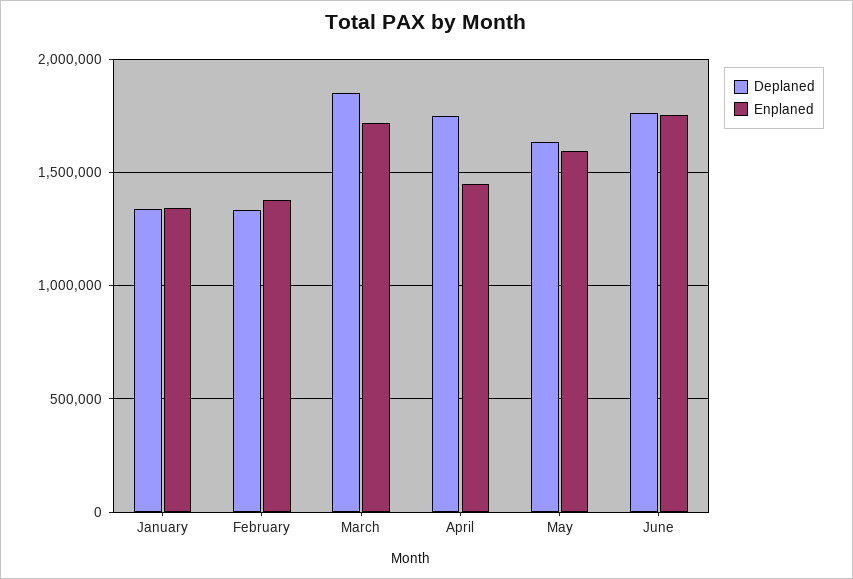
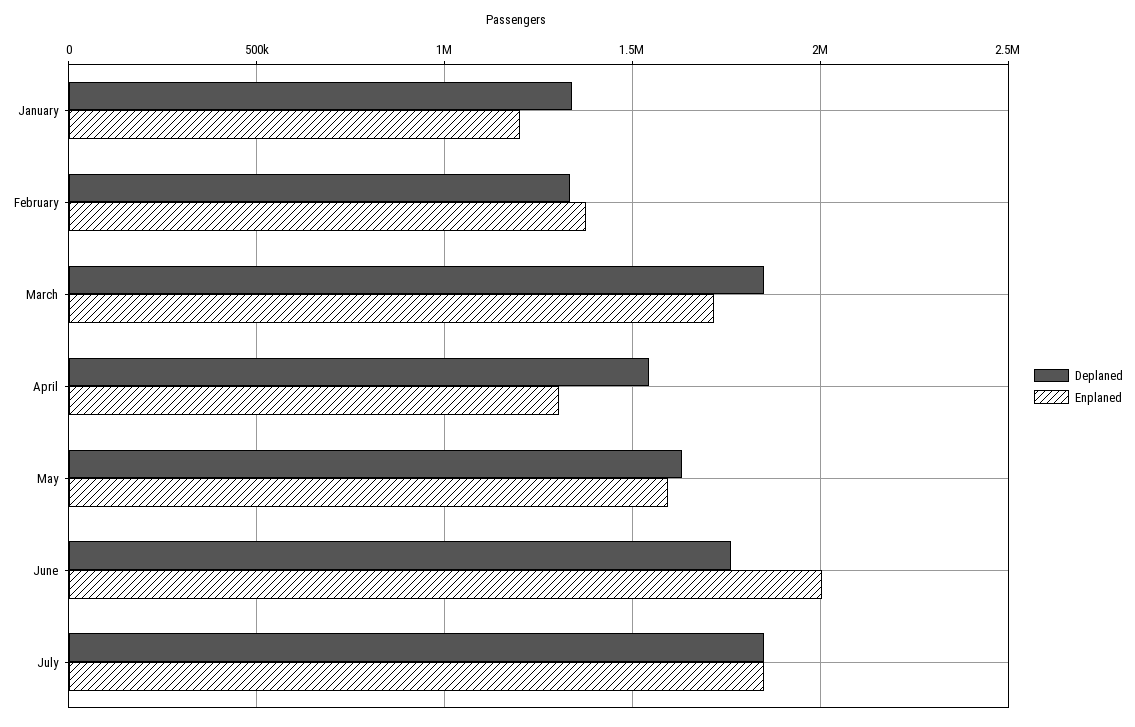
Enplaned, January: 1350000 -> 1200000
Deplaned, April: 1750000 -> 1550000
Enplaned, April: 1450000 -> 1300000
Enplaned, June: 1750000 -> 2000000
Deplaned, July: none -> 1850000
Enplaned, July: none -> 1850000

